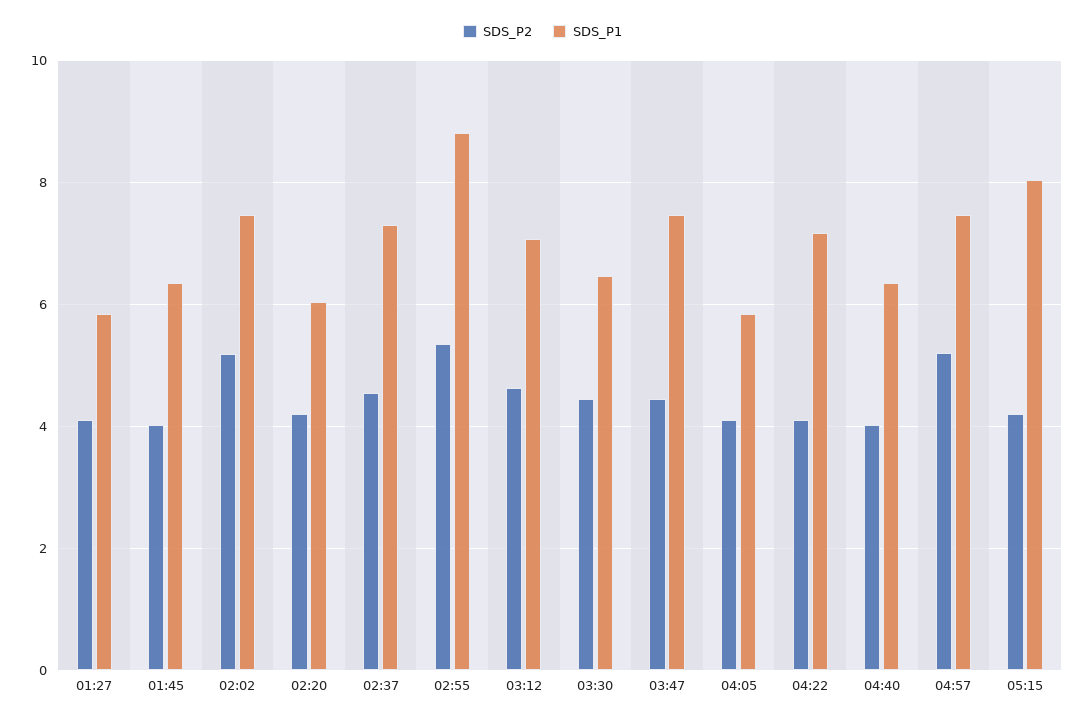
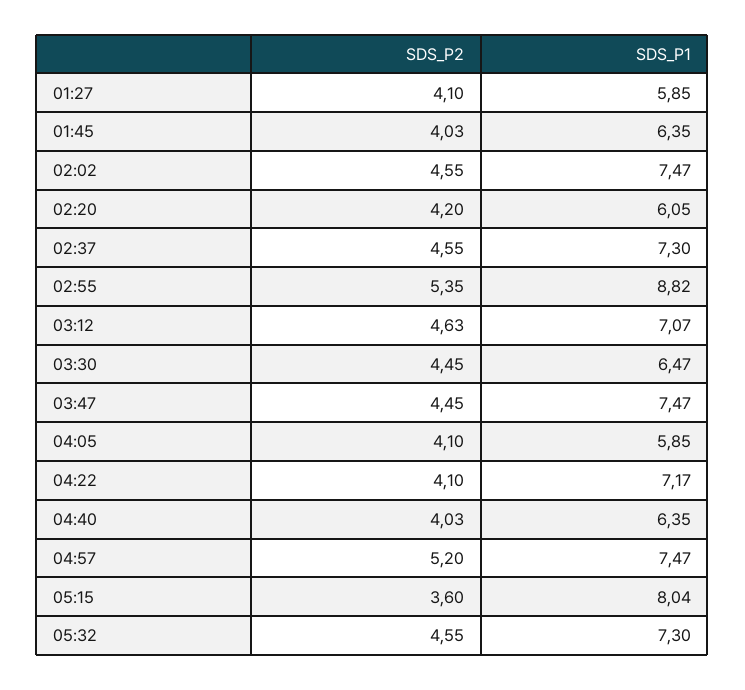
SDS_P2, 02:02: 5.2 -> 4.55
SDS_P2, 05:15: 4.2 -> 3.6
SDS_P2, 05:32: none -> 4.55
SDS_P1, 05:32: none -> 7.3

